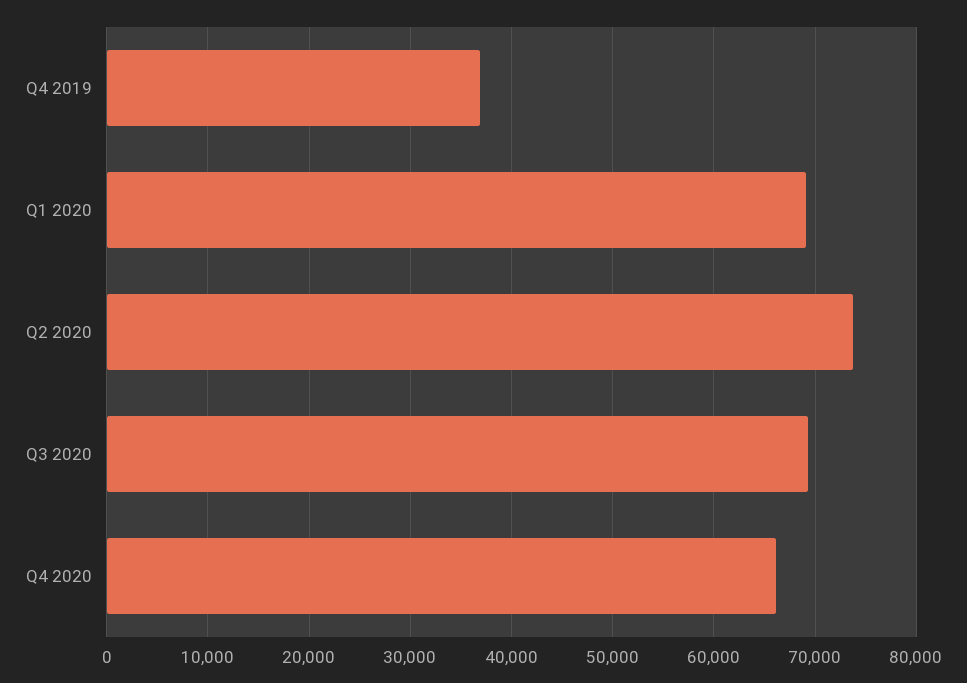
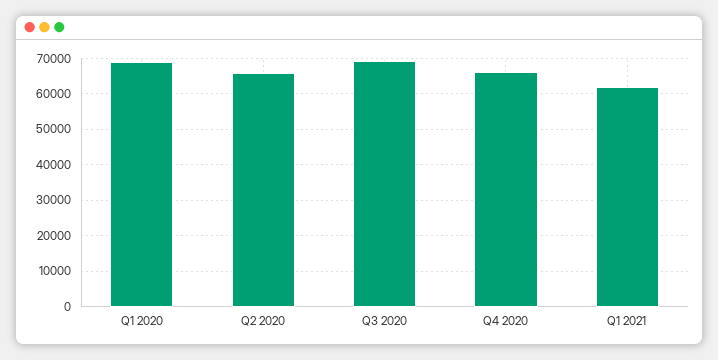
Q4 2019: 37000 -> none
Q2 2020: 74000 -> 66000
Q1 2021: none -> 62000

